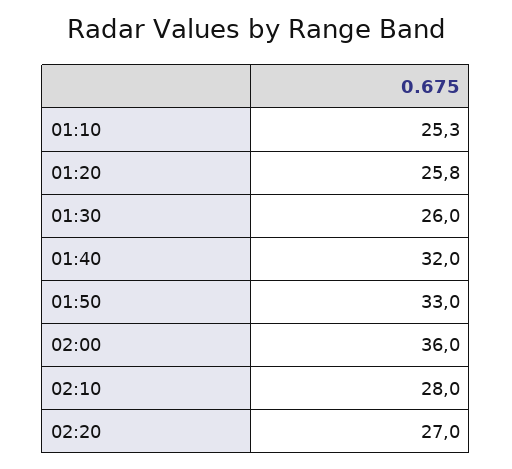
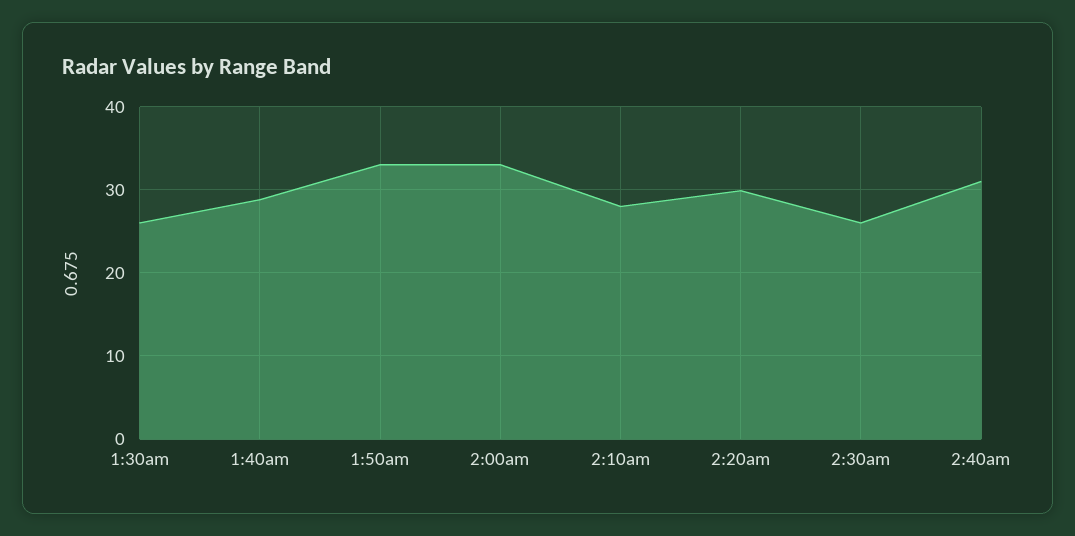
01:10: 25.3 -> none
01:20: 25.8 -> none
01:40: 32 -> 29
02:00: 36 -> 33
02:20: 27 -> 30
2:30am: none -> 26
2:40am: none -> 31

